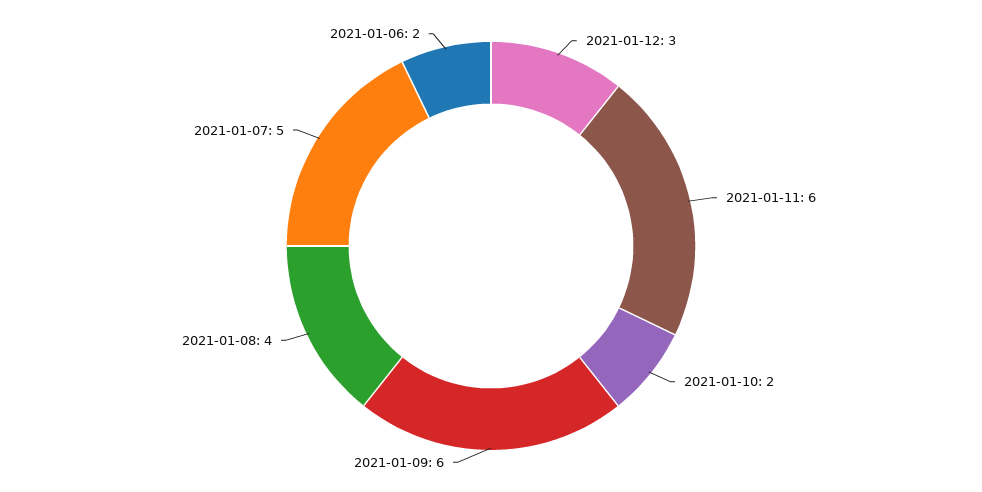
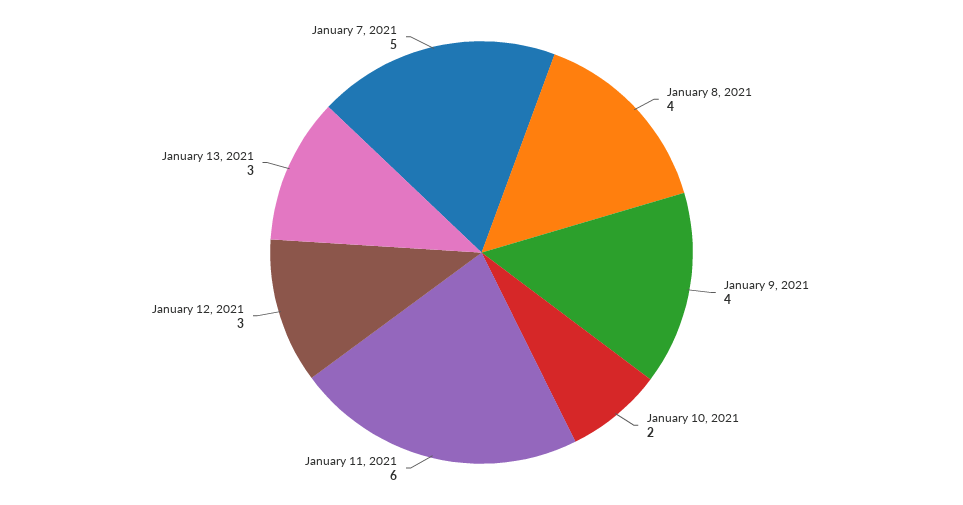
2021-01-09: 6 -> 4
2021-01-06: 2 -> none
January 13, 2021: none -> 3

